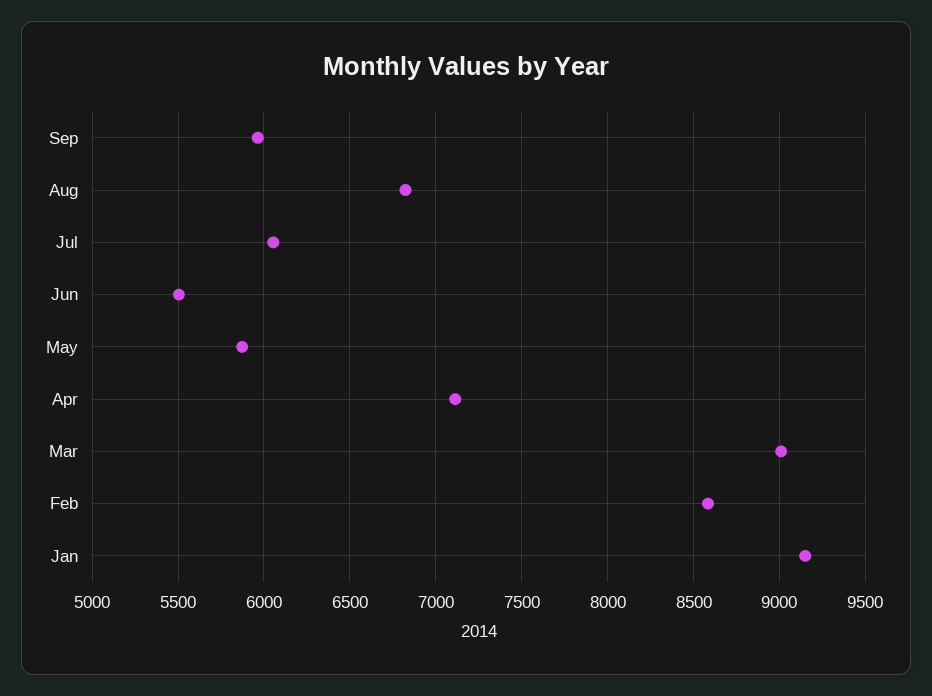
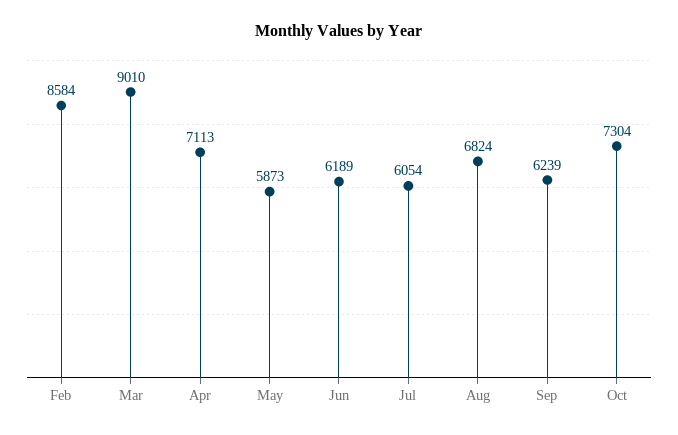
Sep: 5950 -> 6239
Jun: 5500 -> 6189
Jan: 9150 -> none
Oct: none -> 7304

